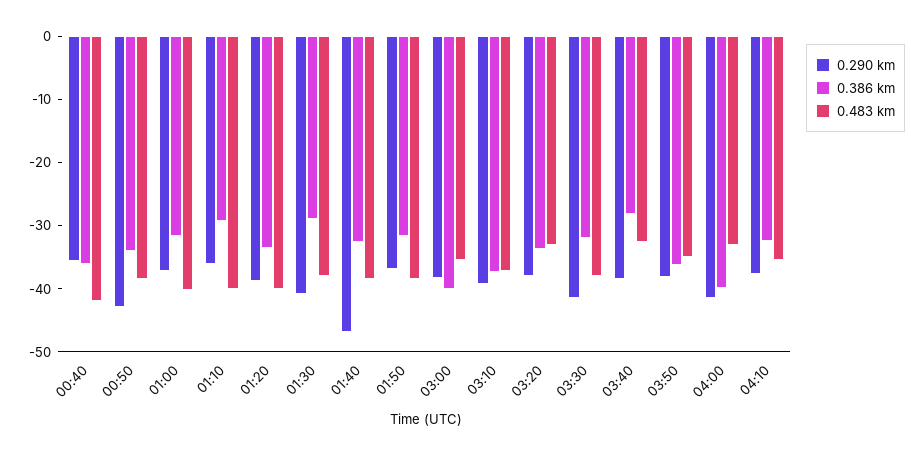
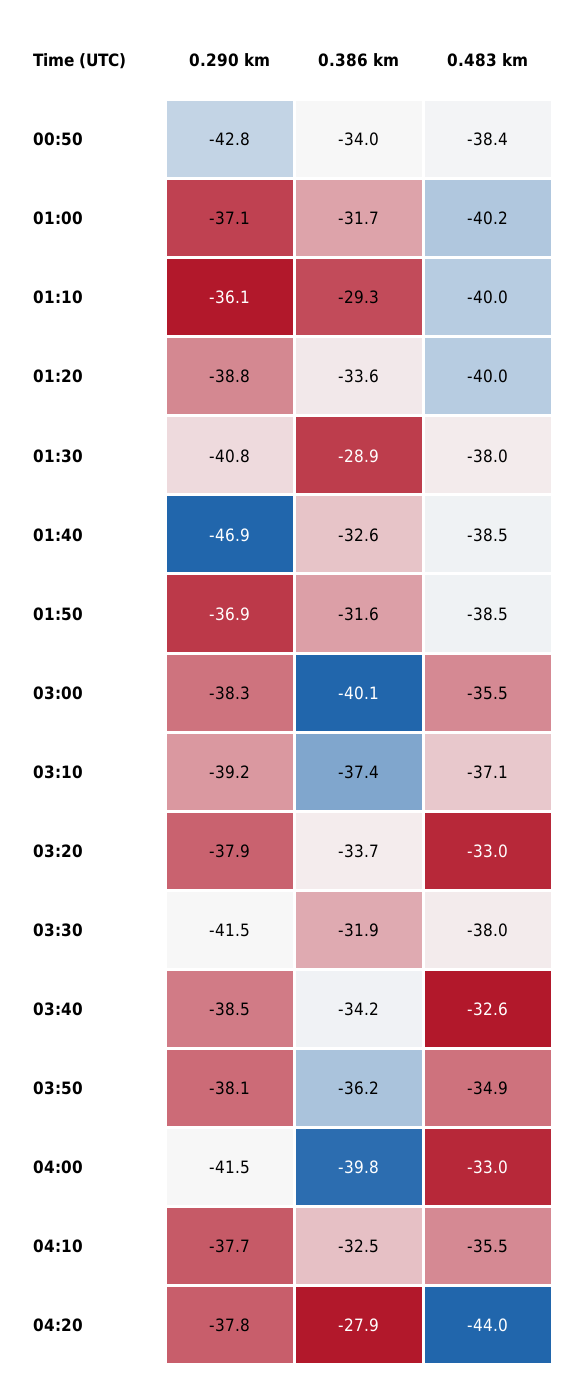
0.290 km, 00:40: -36 -> none
0.386 km, 00:40: -36 -> none
0.483 km, 00:40: -42 -> none
0.386 km, 03:40: -28 -> -34.2
0.290 km, 04:20: none -> -37.8
0.386 km, 04:20: none -> -27.9
0.483 km, 04:20: none -> -44

